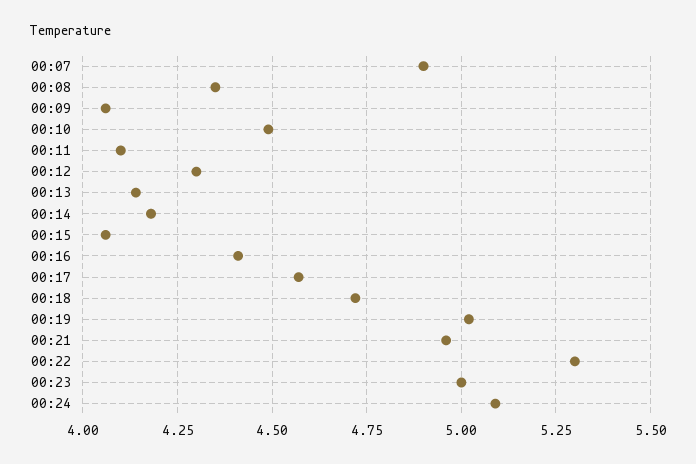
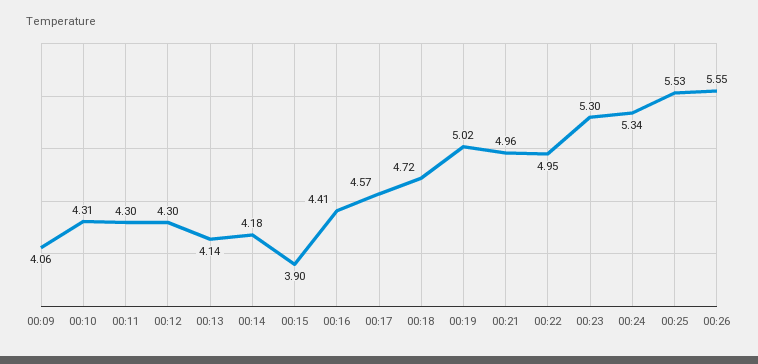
00:07: 4.9 -> none
00:08: 4.35 -> none
00:10: 4.5 -> 4.31
00:11: 4.1 -> 4.3
00:15: 4.05 -> 3.9
00:22: 5.3 -> 4.95
00:23: 5 -> 5.3
00:24: 5.1 -> 5.34
00:25: none -> 5.53
00:26: none -> 5.55

